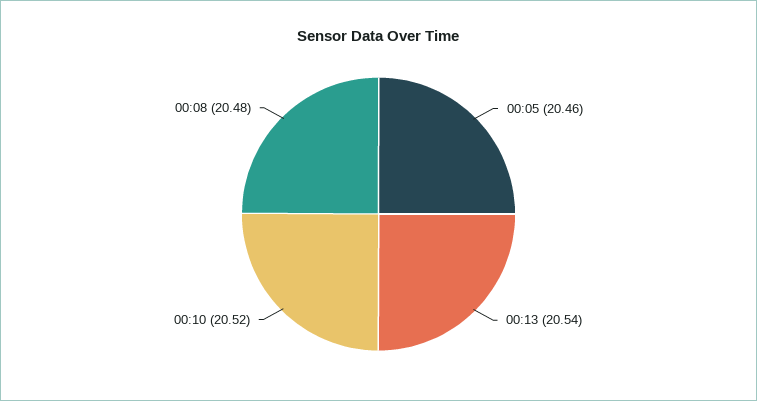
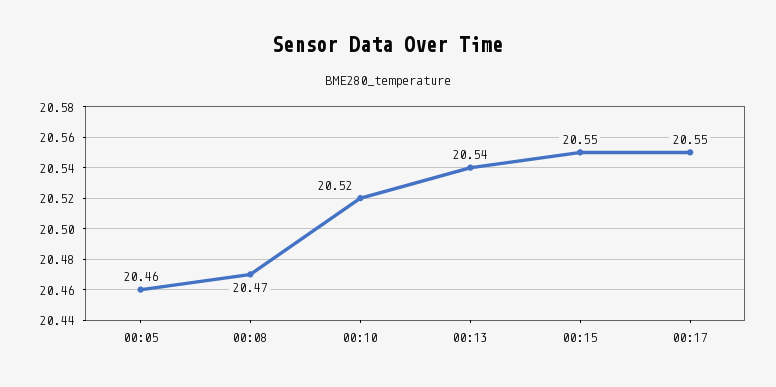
00:08: 20.48 -> 20.47
00:15: none -> 20.55
00:17: none -> 20.55

